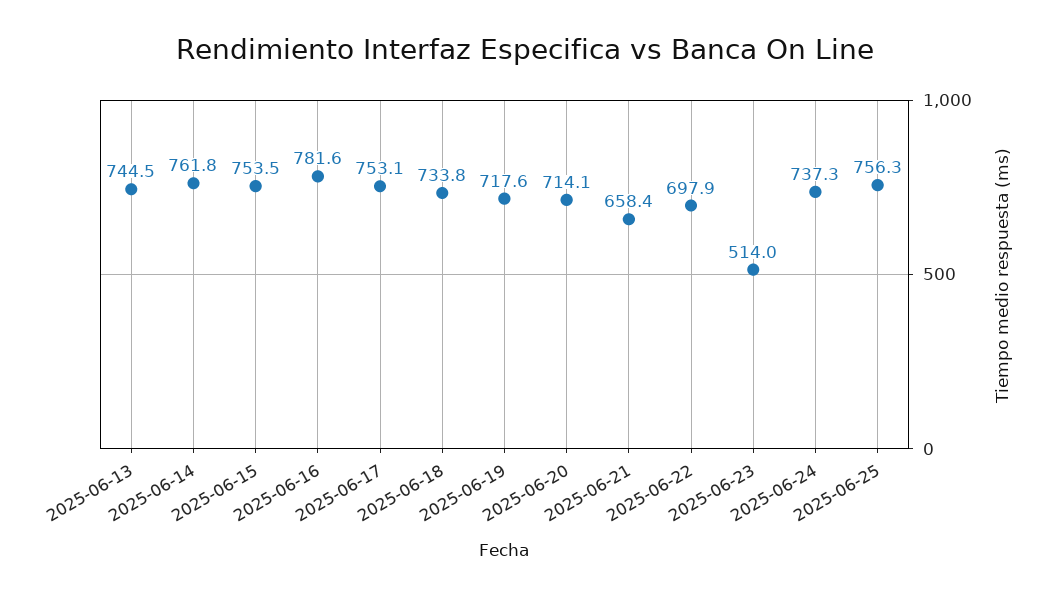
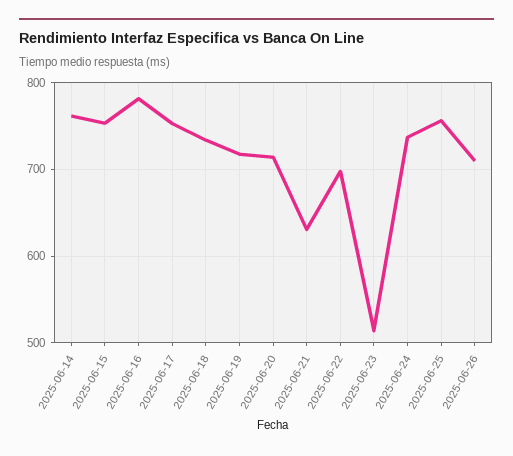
2025-06-13: 744.5 -> none
2025-06-21: 658.4 -> 630
2025-06-26: none -> 710

